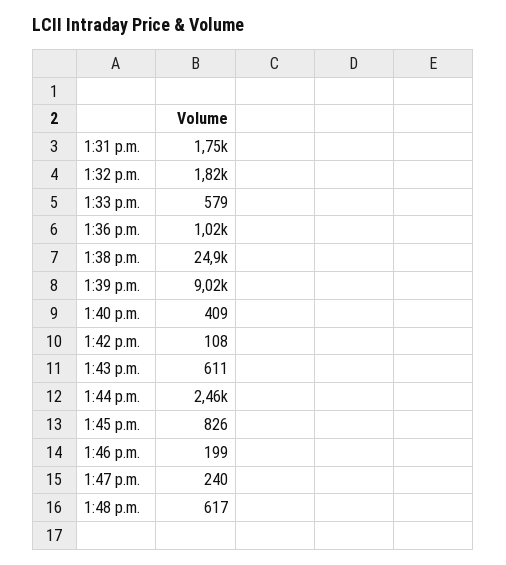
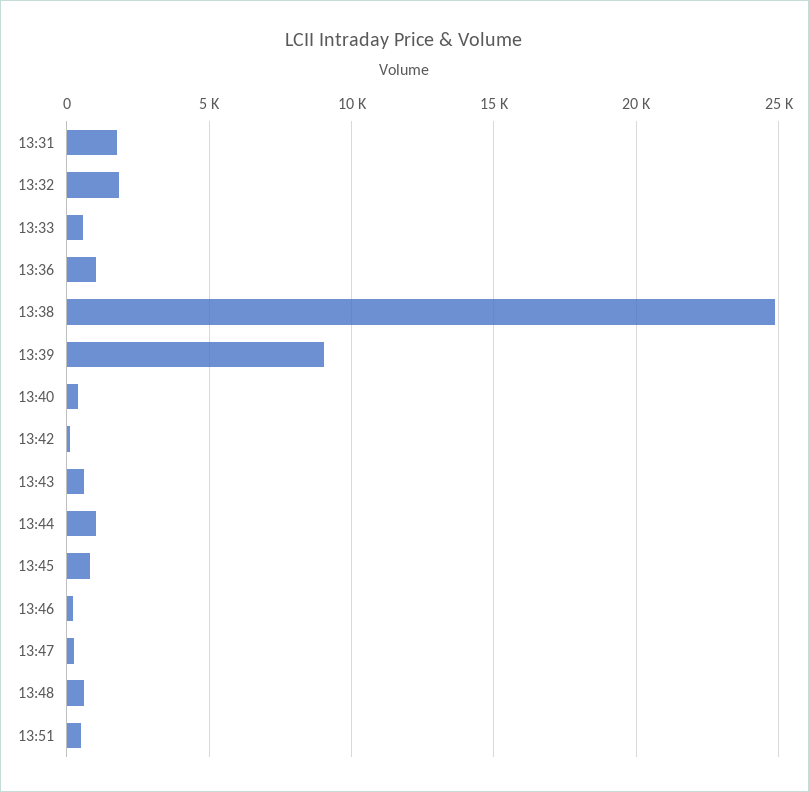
1:44 p.m.: 2460 -> 1000
13:51: none -> 500

